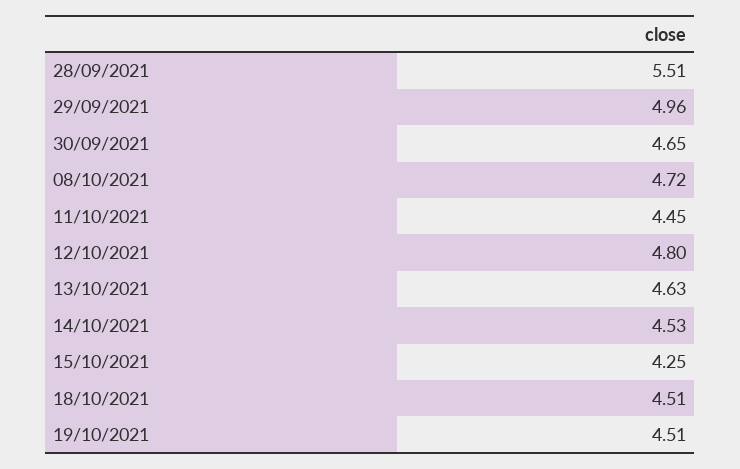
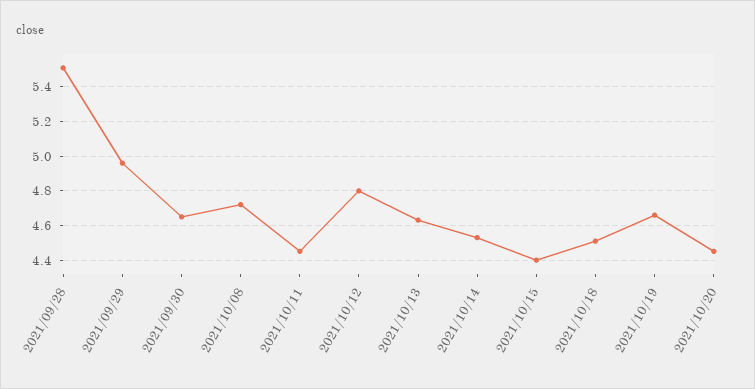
15/10/2021: 4.25 -> 4.4
19/10/2021: 4.51 -> 4.65
2021/10/20: none -> 4.45

